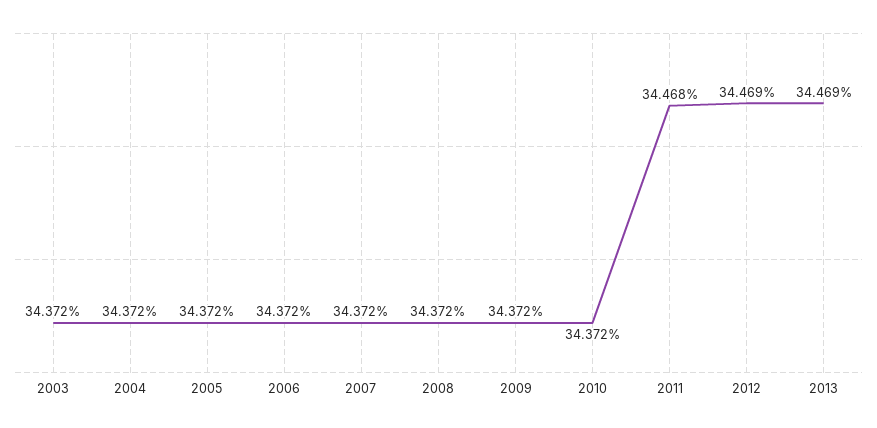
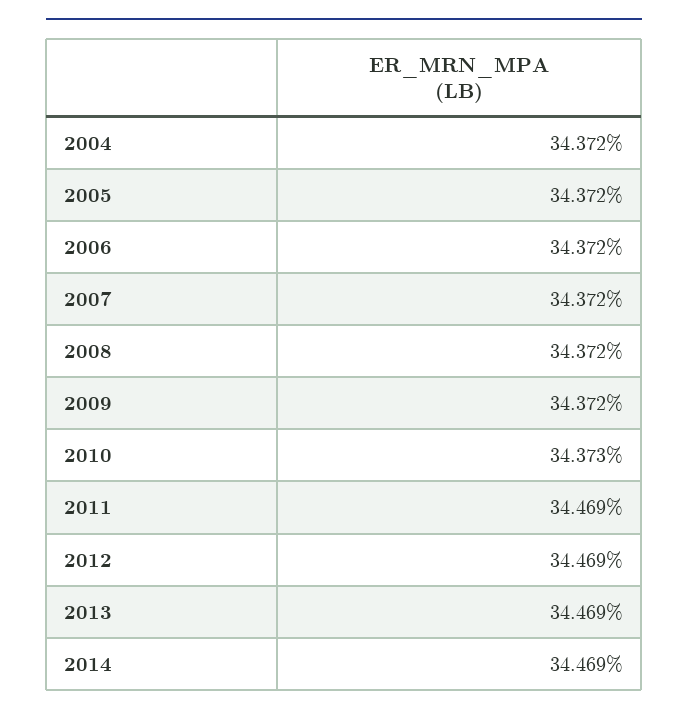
2003: 34.372 -> none
2010: 34.372 -> 34.373
2011: 34.468 -> 34.469
2014: none -> 34.469

